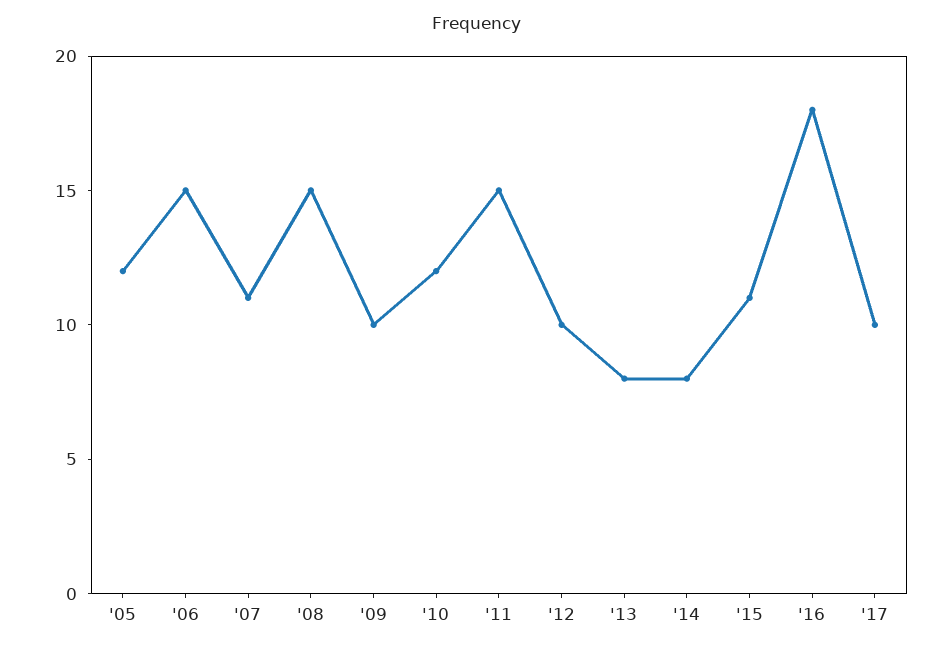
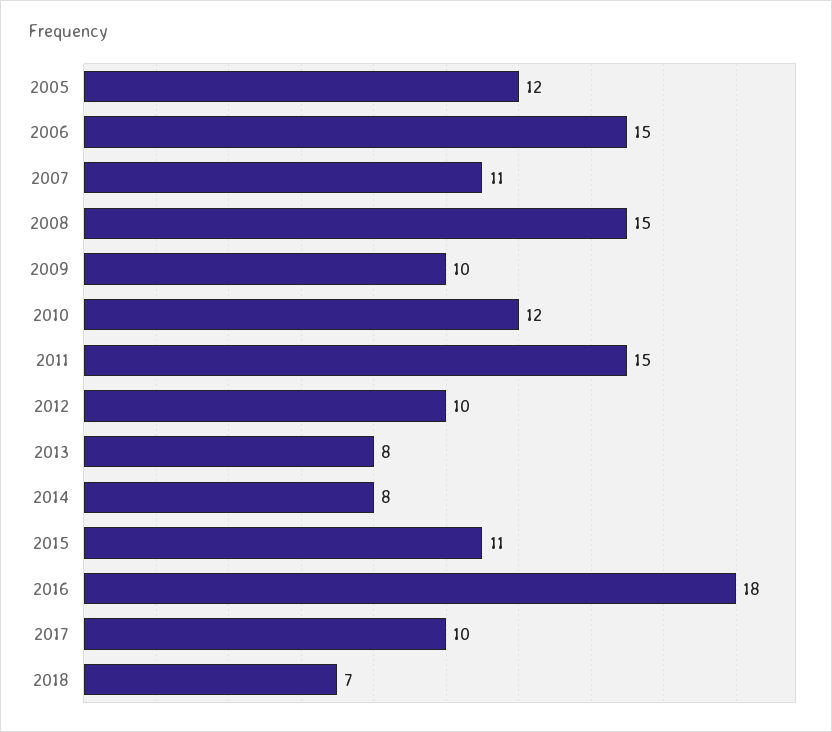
2018: none -> 7

